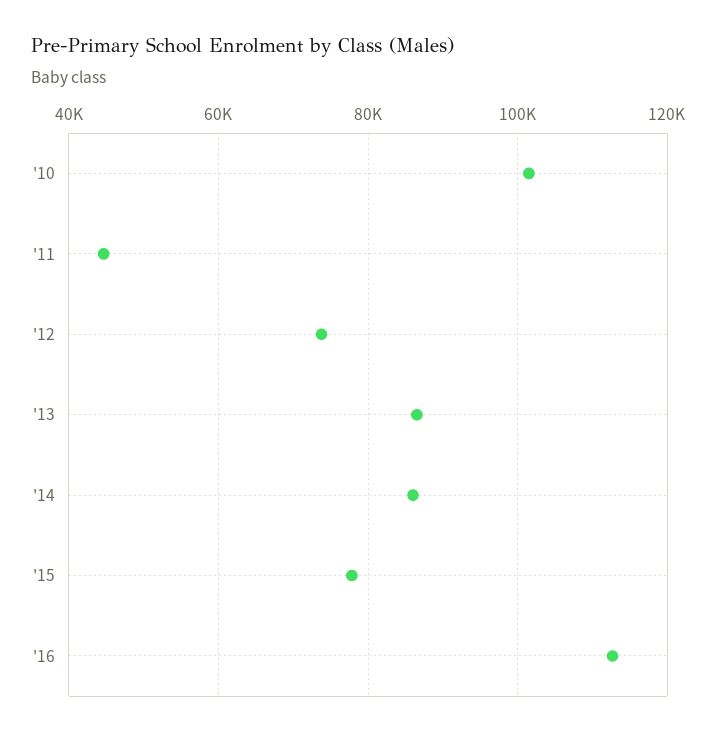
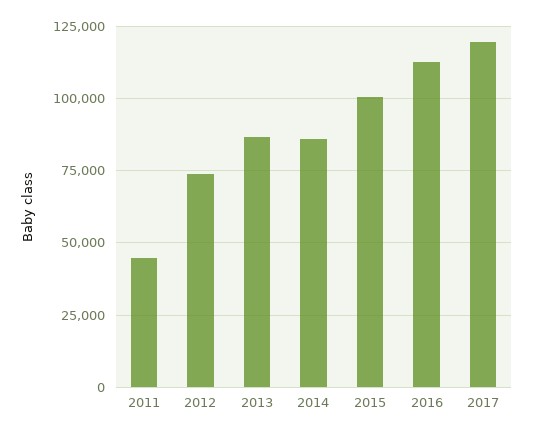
'10: 102000 -> none
'15: 78000 -> 100000
2017: none -> 120000

